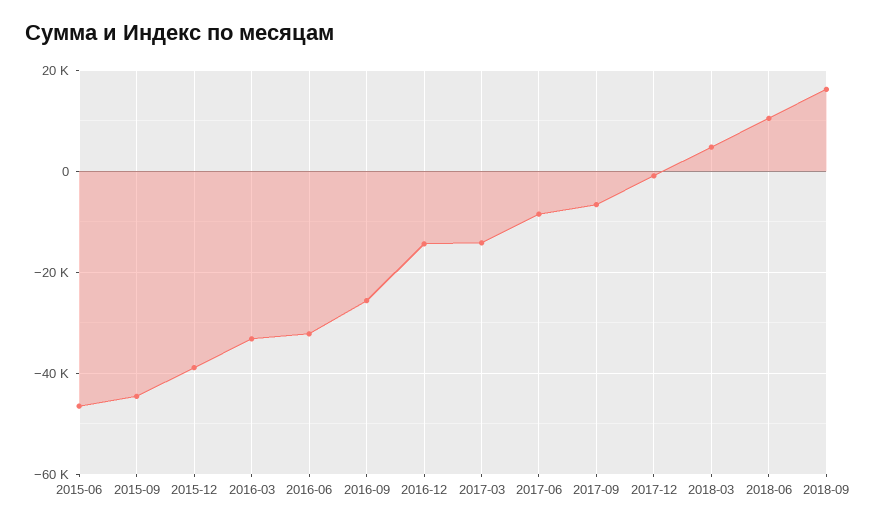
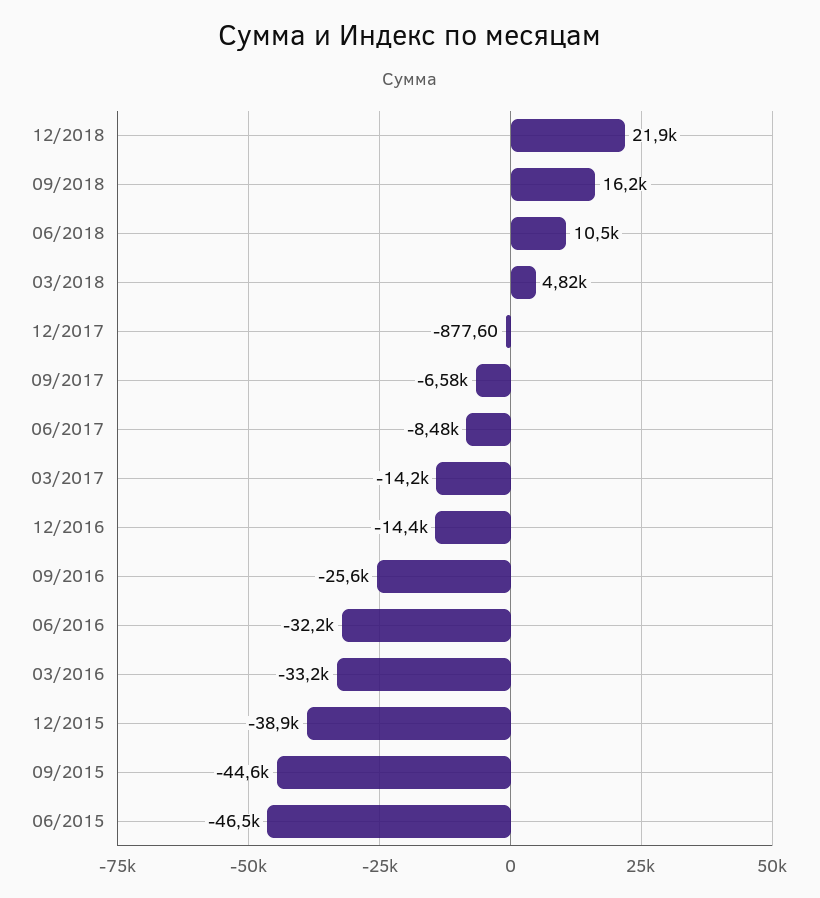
12/2018: none -> 21900

